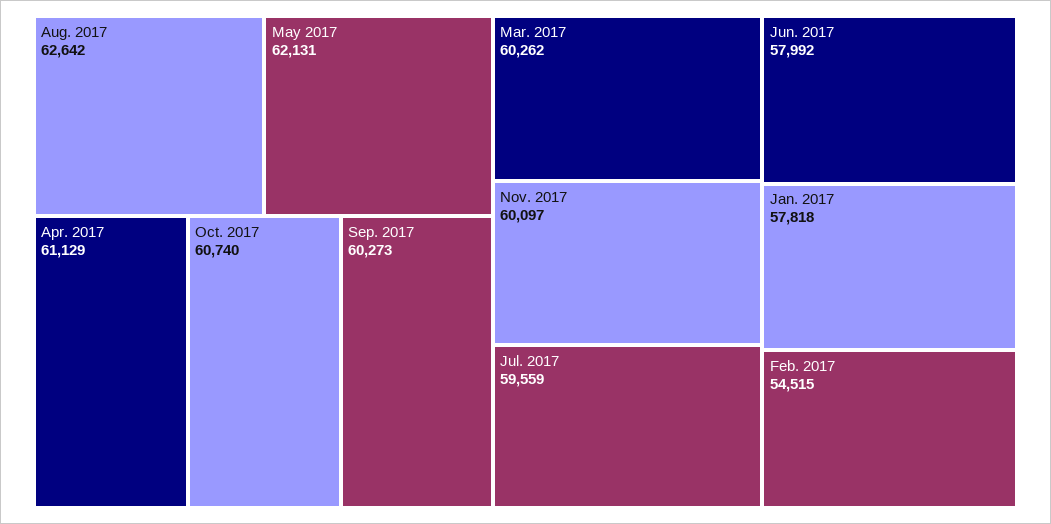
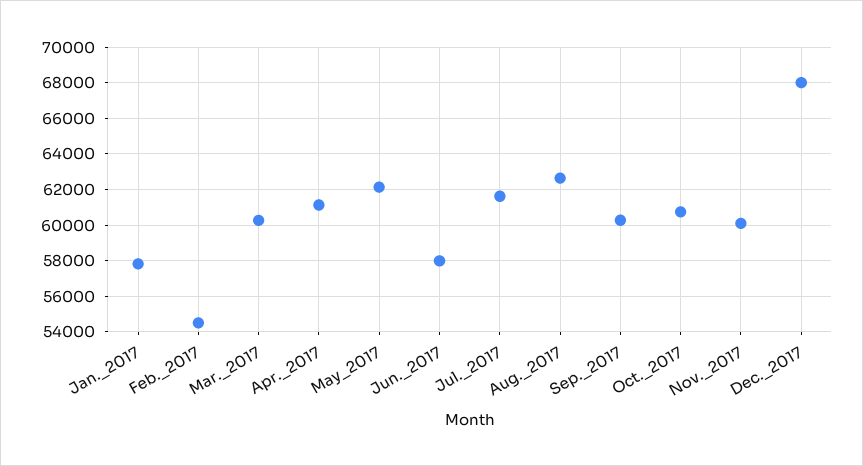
Jul. 2017: 59559 -> 61500
Dec._2017: none -> 68000

